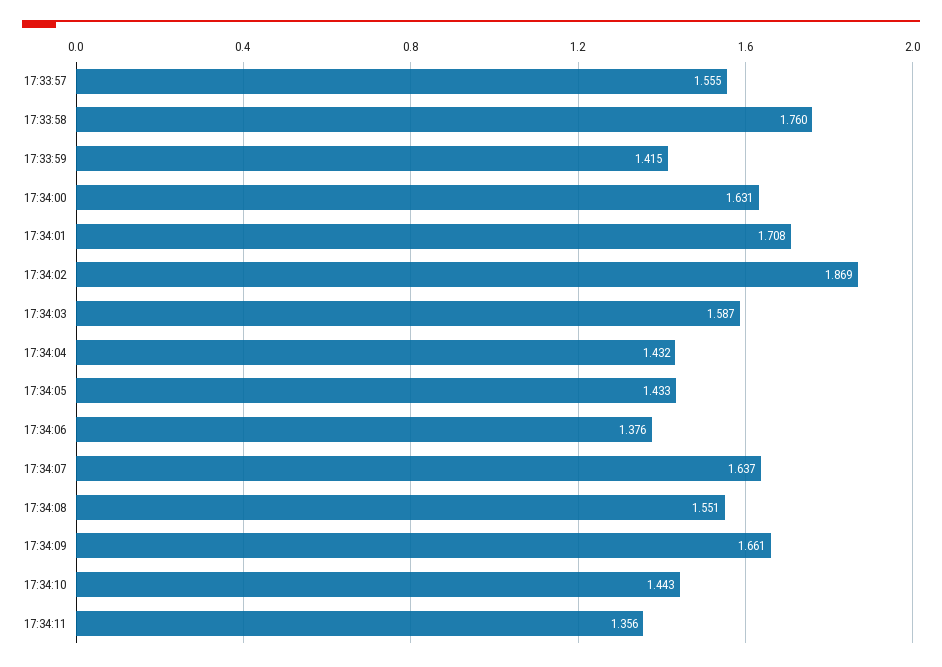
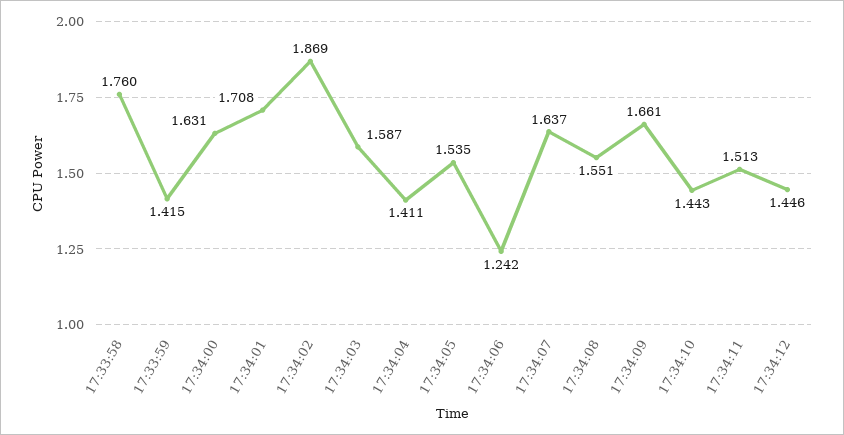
17:33:57: 1.555 -> none
17:34:04: 1.432 -> 1.411
17:34:05: 1.433 -> 1.535
17:34:06: 1.376 -> 1.242
17:34:11: 1.356 -> 1.513
17:34:12: none -> 1.446

